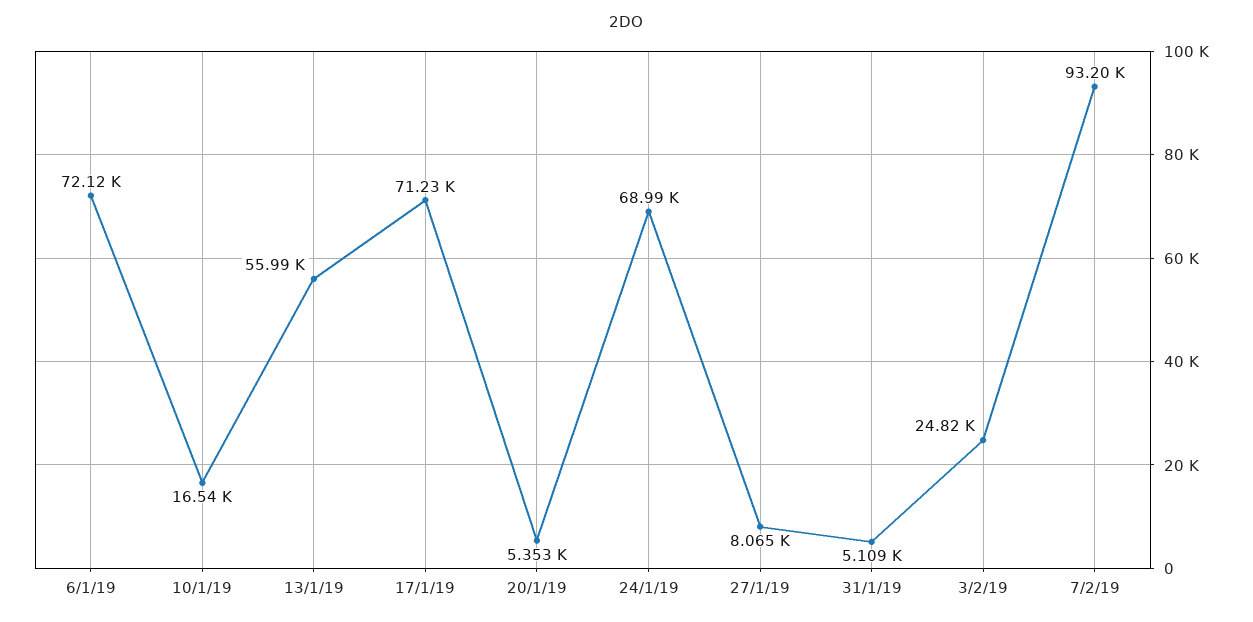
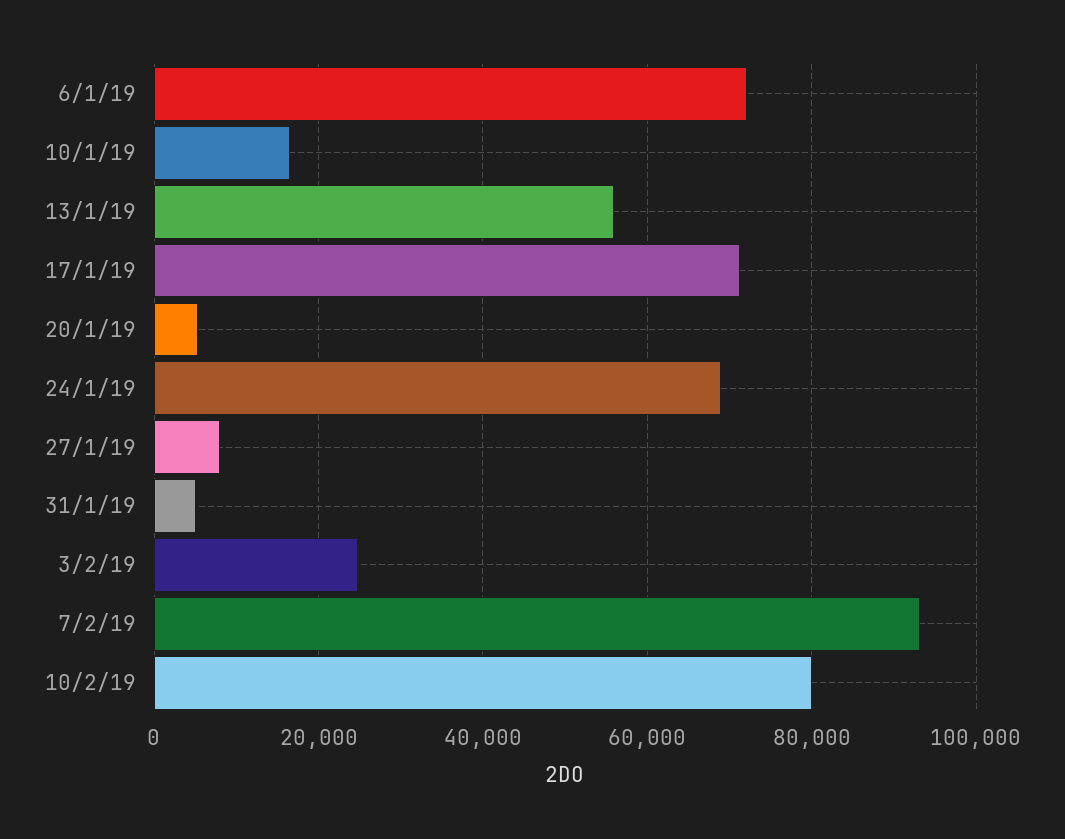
10/2/19: none -> 80000

